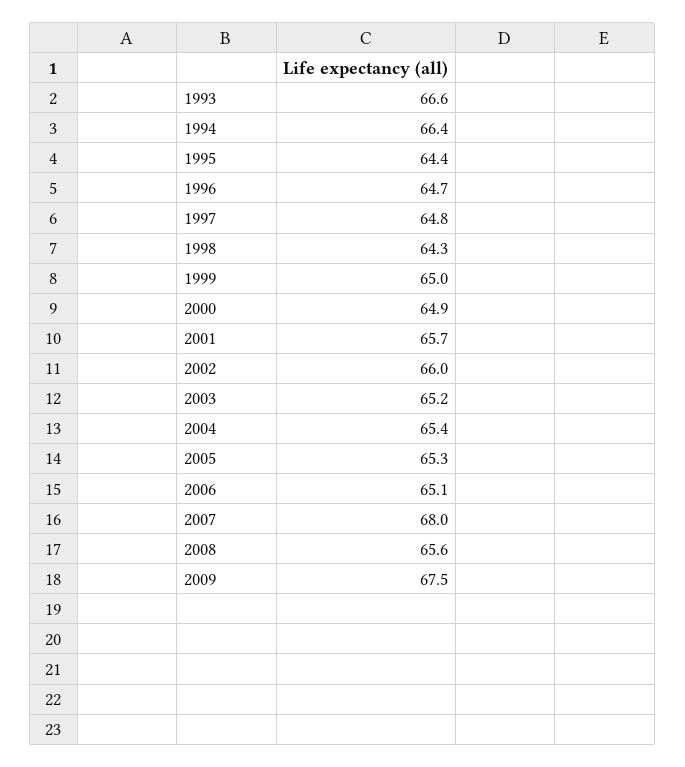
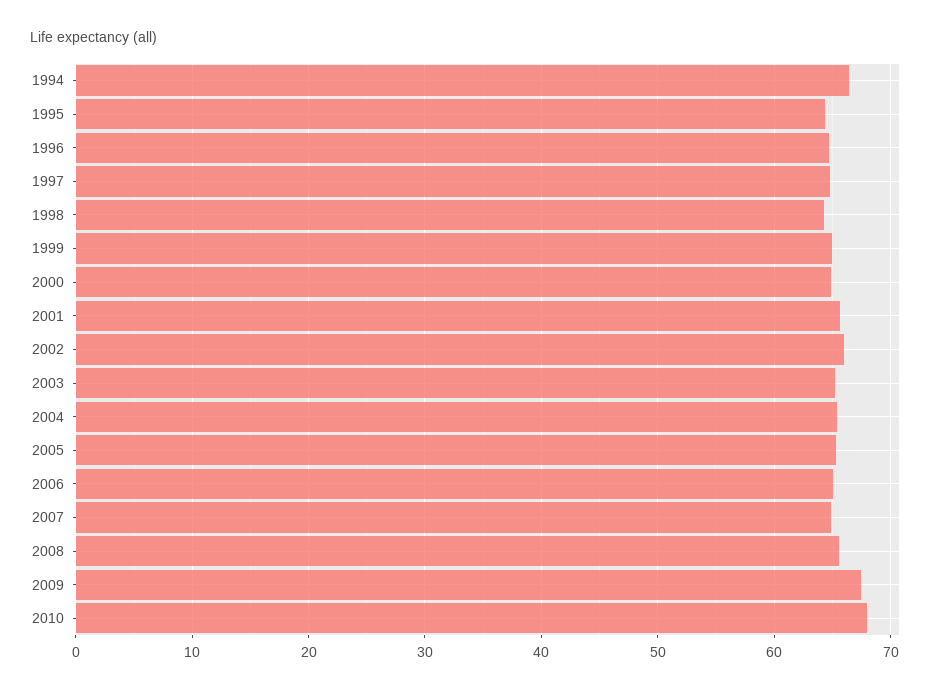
1993: 66.6 -> none
2007: 68 -> 65
2010: none -> 68

